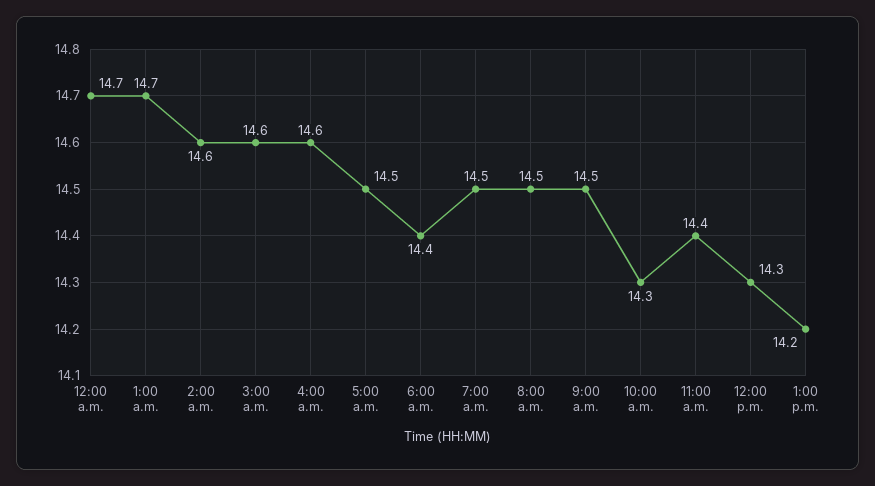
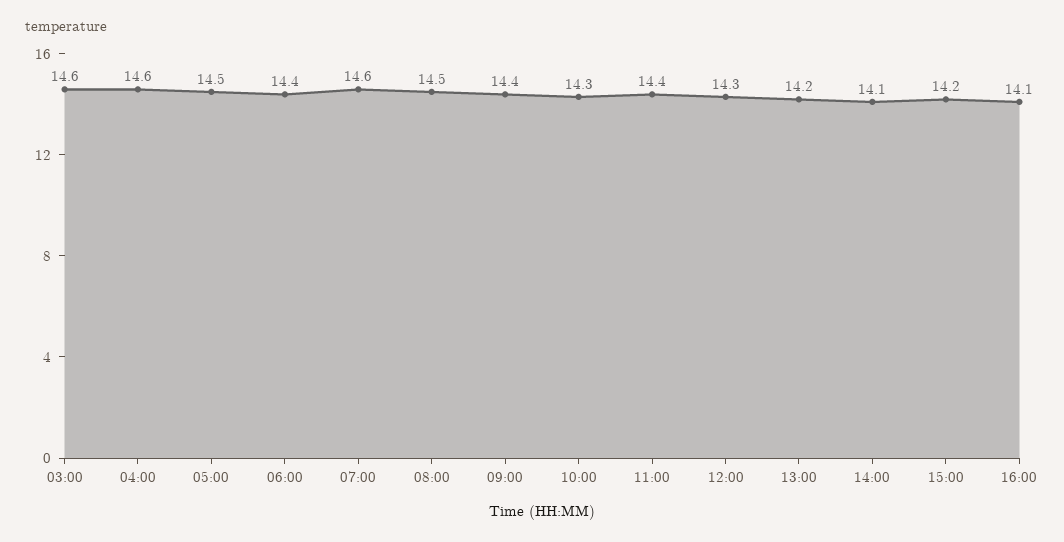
12:00 a.m.: 14.7 -> none
1:00 a.m.: 14.7 -> none
2:00 a.m.: 14.6 -> none
7:00 a.m.: 14.5 -> 14.6
9:00 a.m.: 14.5 -> 14.4
14:00: none -> 14.1
15:00: none -> 14.2
16:00: none -> 14.1

